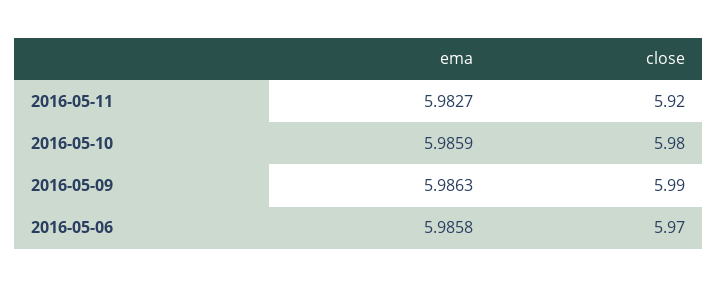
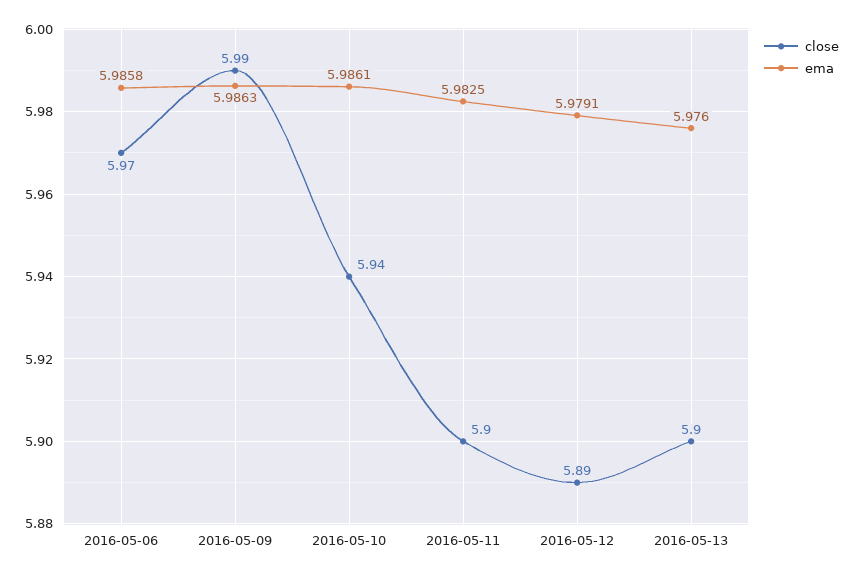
ema, 2016-05-11: 5.9827 -> 5.9825
close, 2016-05-11: 5.92 -> 5.9
ema, 2016-05-10: 5.9859 -> 5.9861
close, 2016-05-10: 5.98 -> 5.94
close, 2016-05-12: none -> 5.89
ema, 2016-05-12: none -> 5.9791
close, 2016-05-13: none -> 5.9
ema, 2016-05-13: none -> 5.976

